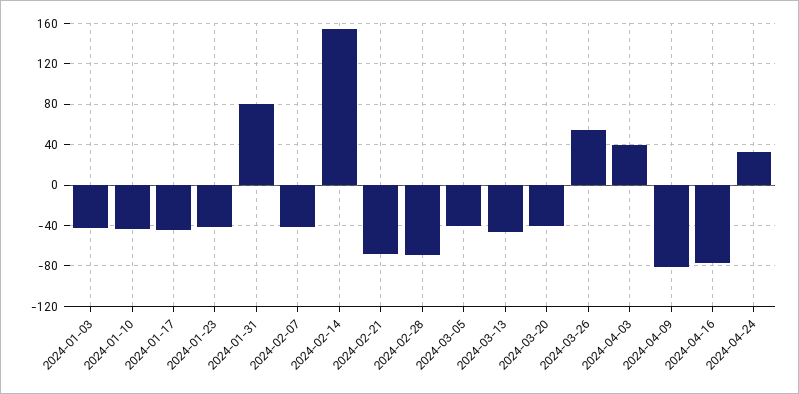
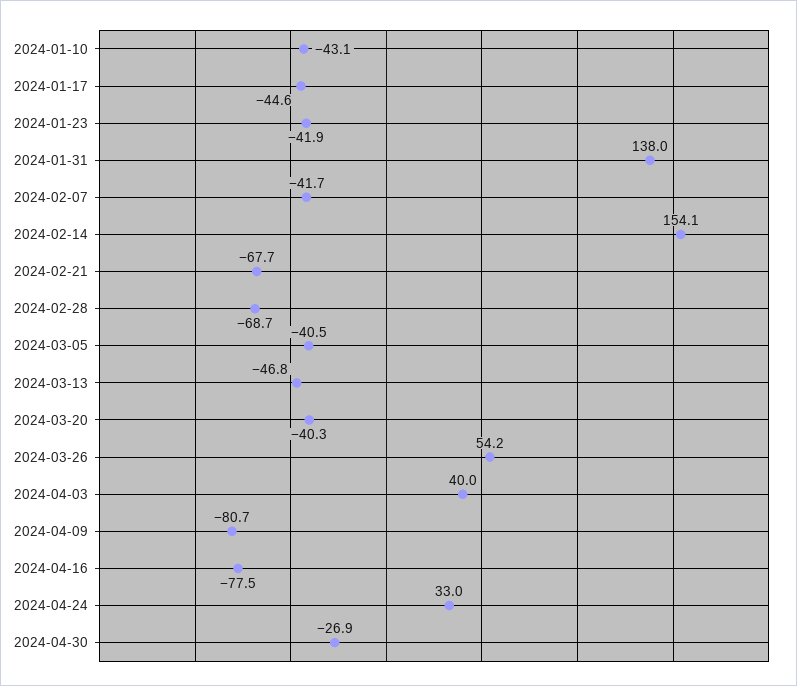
2024-01-03: -40 -> none
2024-01-31: 80 -> 138
2024-04-30: none -> -26.9

